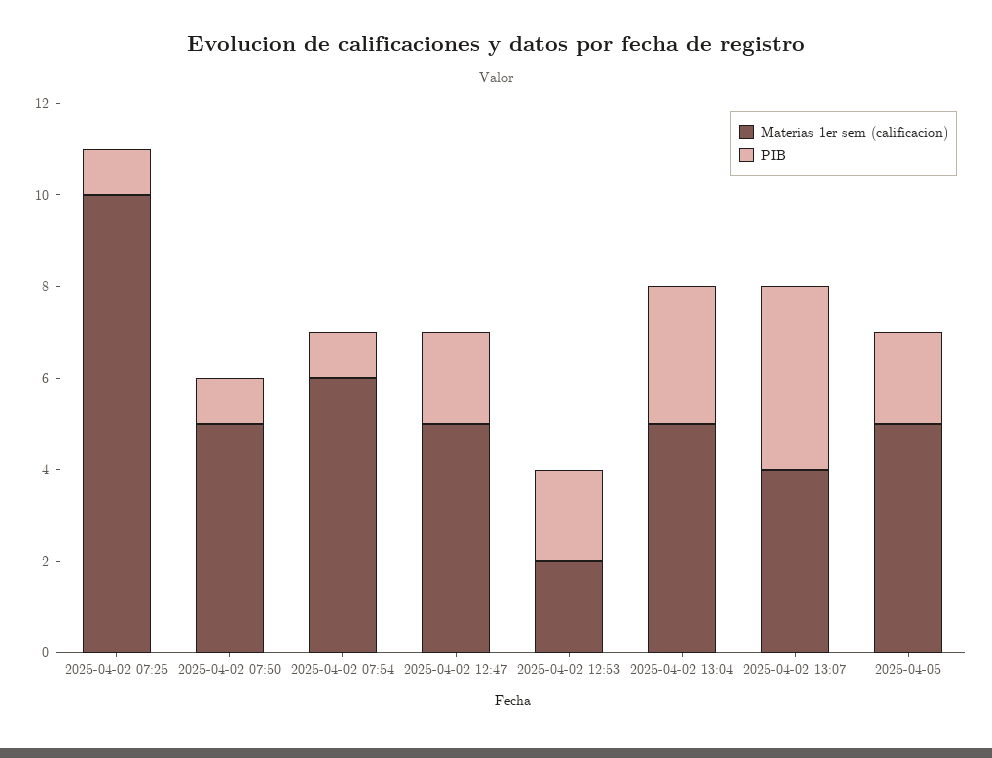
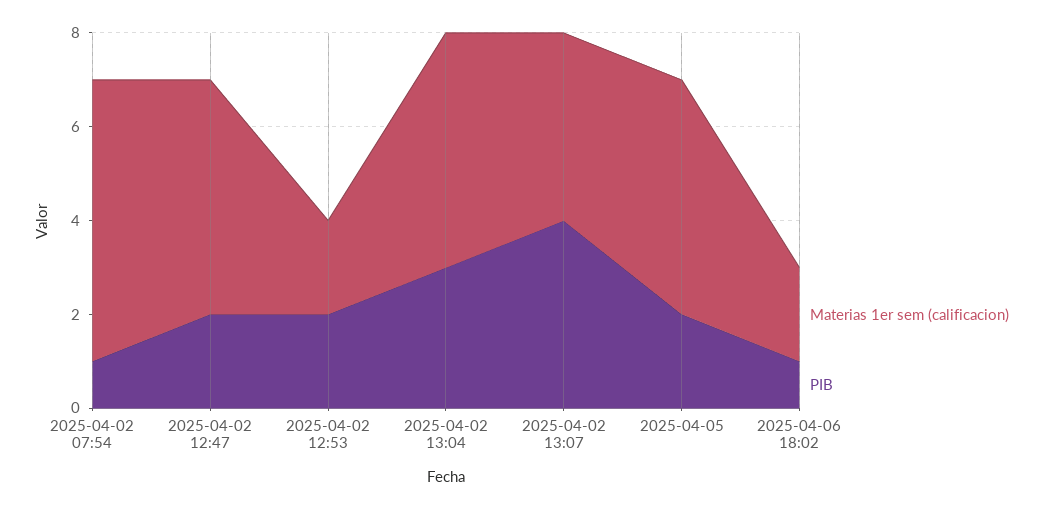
Materias 1er sem (calificacion), 2025-04-02 07:25: 10 -> none
PIB, 2025-04-02 07:25: 1 -> none
Materias 1er sem (calificacion), 2025-04-02 07:50: 5 -> none
PIB, 2025-04-02 07:50: 1 -> none
Materias 1er sem (calificacion), 2025-04-06 18:02: none -> 2
PIB, 2025-04-06 18:02: none -> 1

